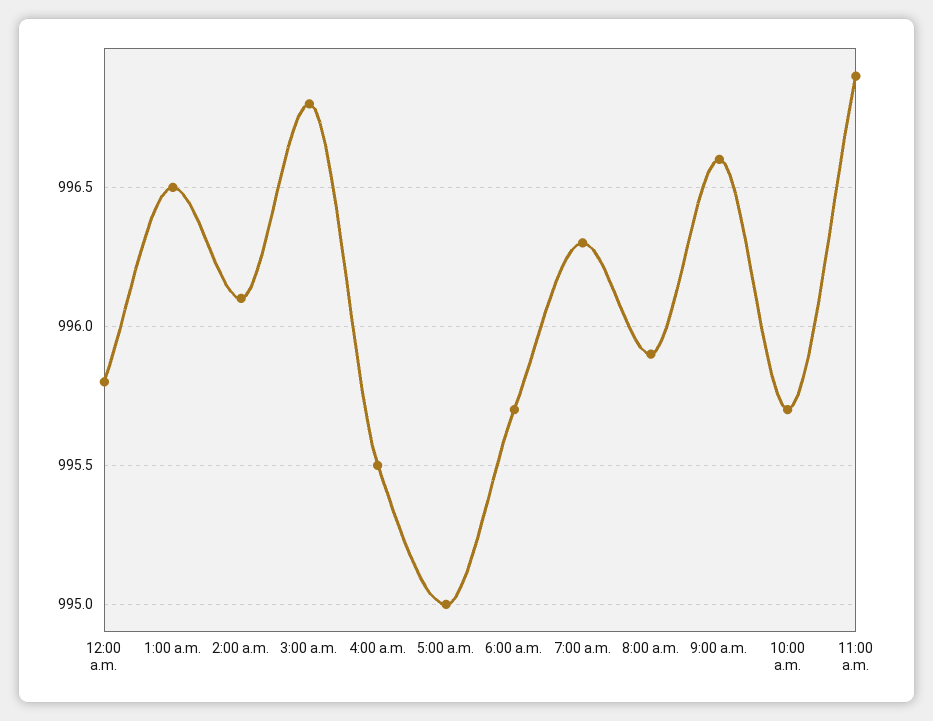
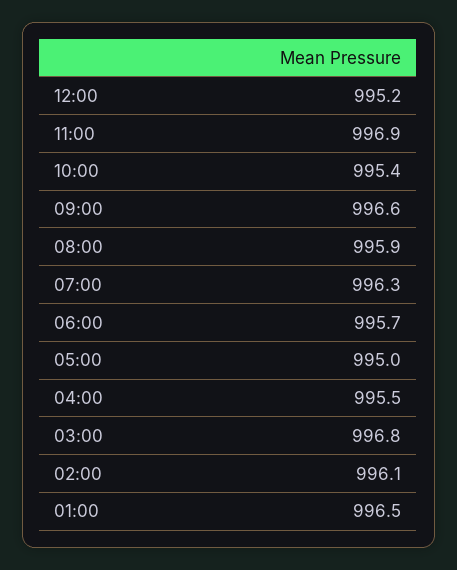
12:00 a.m.: 995.8 -> none
10:00 a.m.: 995.7 -> 995.4
12:00: none -> 995.2

